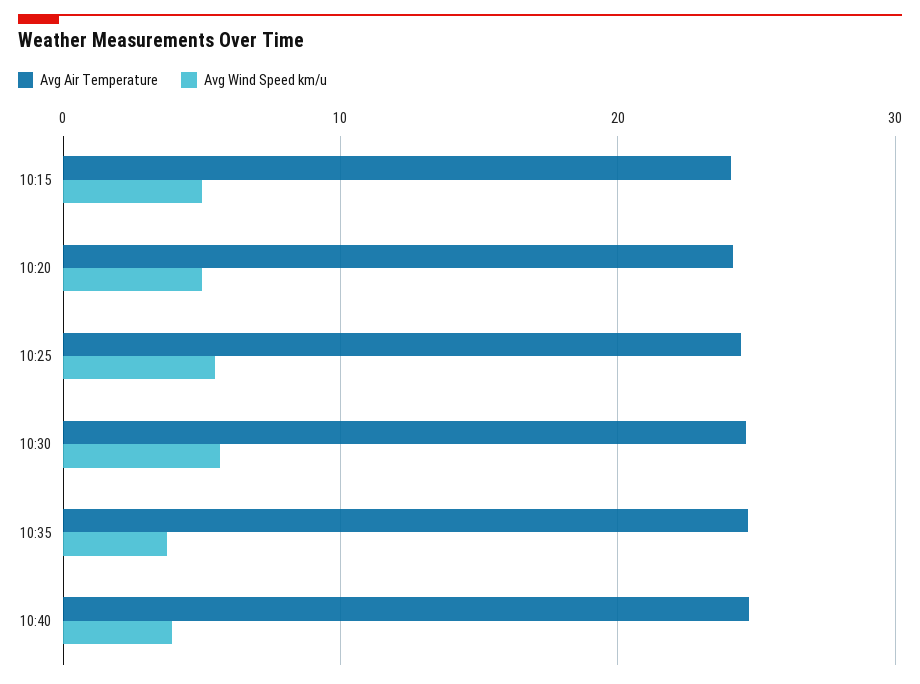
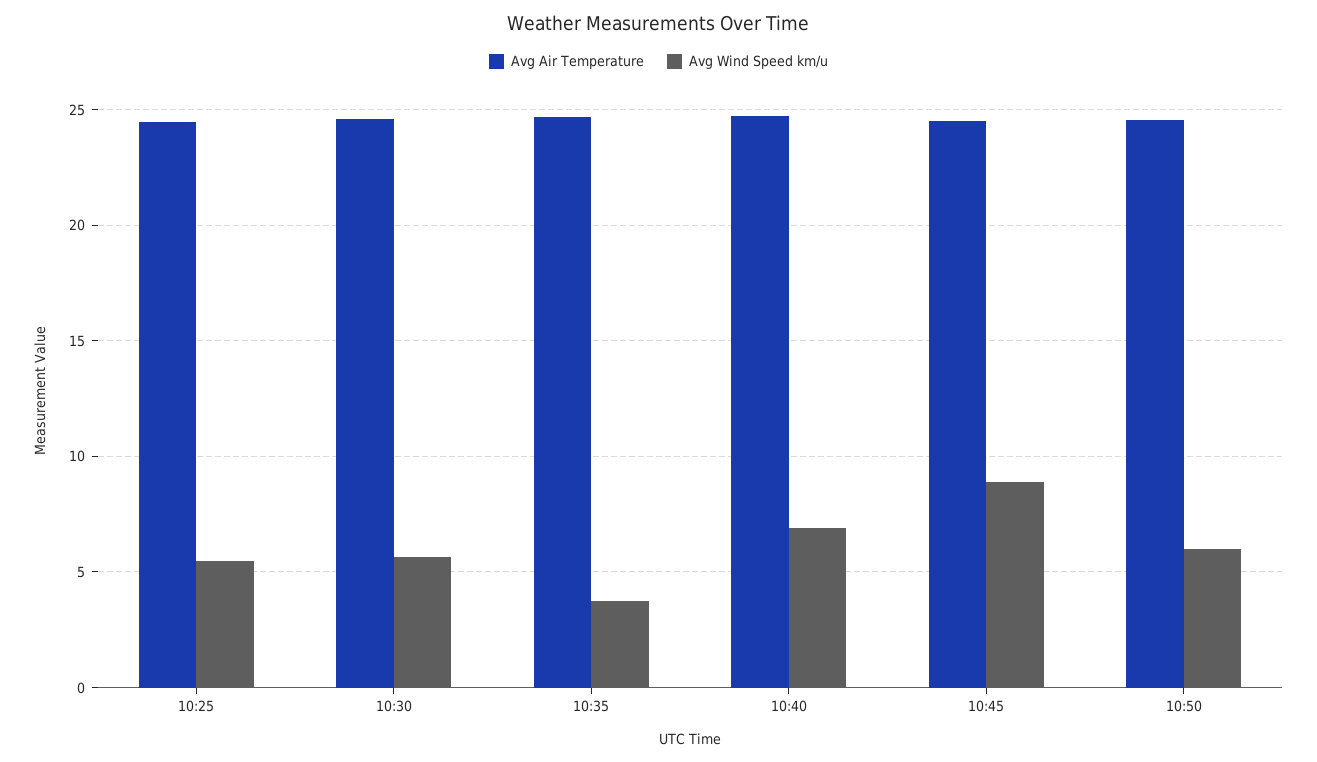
Avg Air Temperature, 10:15: 24 -> none
Avg Wind Speed km/u, 10:15: 5 -> none
Avg Air Temperature, 10:20: 24 -> none
Avg Wind Speed km/u, 10:20: 5 -> none
Avg Wind Speed km/u, 10:40: 4 -> 7
Avg Air Temperature, 10:45: none -> 24.5
Avg Wind Speed km/u, 10:45: none -> 9
Avg Air Temperature, 10:50: none -> 24.5
Avg Wind Speed km/u, 10:50: none -> 6

